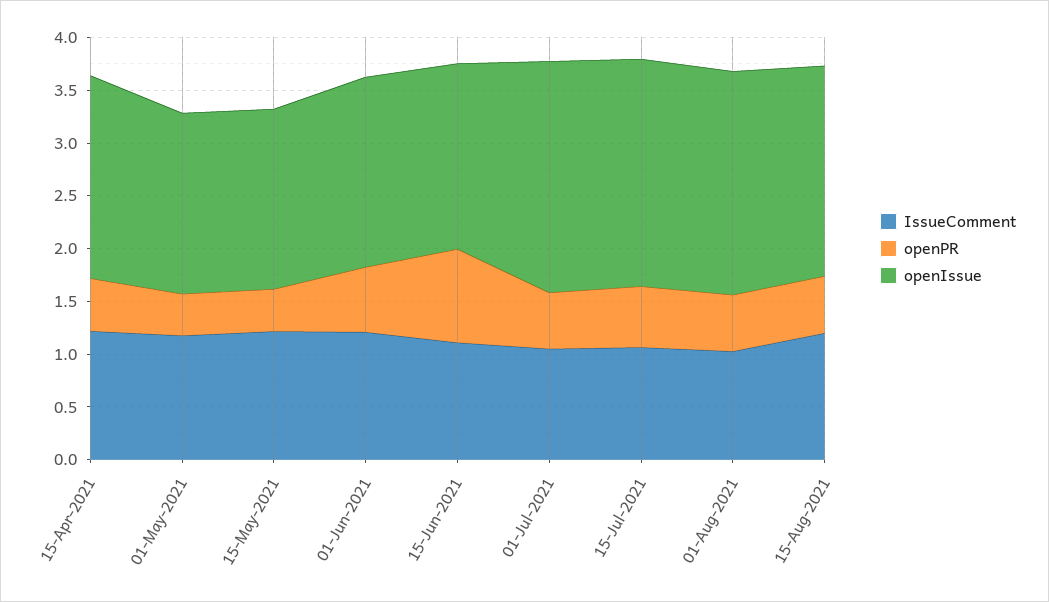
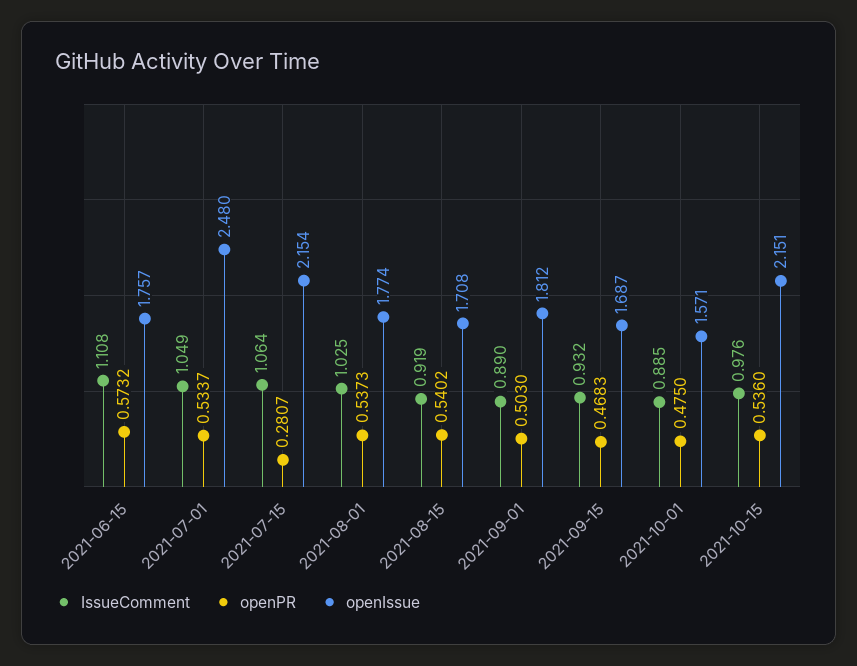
IssueComment, 15-Apr-2021: 1.2 -> none
openPR, 15-Apr-2021: 0.5 -> none
openIssue, 15-Apr-2021: 1.9 -> none
IssueComment, 01-May-2021: 1.2 -> none
openPR, 01-May-2021: 0.4 -> none
openIssue, 01-May-2021: 1.7 -> none
IssueComment, 15-May-2021: 1.2 -> none
openPR, 15-May-2021: 0.4 -> none
openIssue, 15-May-2021: 1.7 -> none
IssueComment, 01-Jun-2021: 1.2 -> none
openPR, 01-Jun-2021: 0.6 -> none
openIssue, 01-Jun-2021: 1.8 -> none
openPR, 15-Jun-2021: 0.9 -> 0.5732
openIssue, 01-Jul-2021: 2.2 -> 2.48
openPR, 15-Jul-2021: 0.6 -> 0.2807
openIssue, 01-Aug-2021: 2.1 -> 1.774
IssueComment, 15-Aug-2021: 1.2 -> 0.919
openIssue, 15-Aug-2021: 2 -> 1.708
IssueComment, 2021-09-01: none -> 0.89
openPR, 2021-09-01: none -> 0.503
openIssue, 2021-09-01: none -> 1.812
IssueComment, 2021-09-15: none -> 0.932
openPR, 2021-09-15: none -> 0.4683
openIssue, 2021-09-15: none -> 1.687
IssueComment, 2021-10-01: none -> 0.885
openPR, 2021-10-01: none -> 0.475
openIssue, 2021-10-01: none -> 1.571
IssueComment, 2021-10-15: none -> 0.976
openPR, 2021-10-15: none -> 0.536
openIssue, 2021-10-15: none -> 2.151

